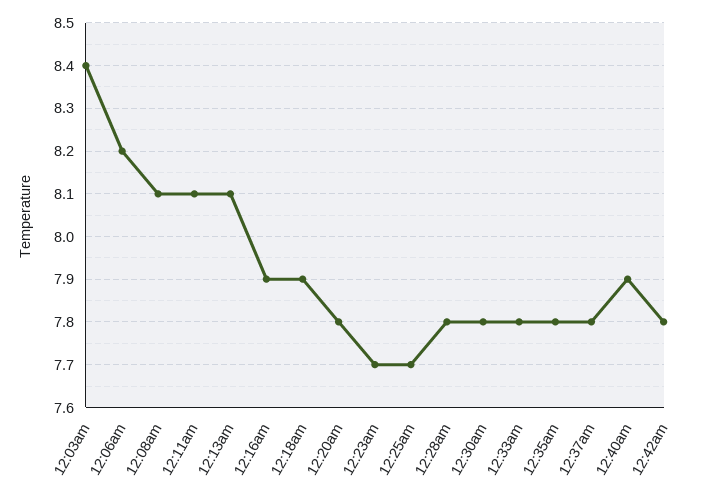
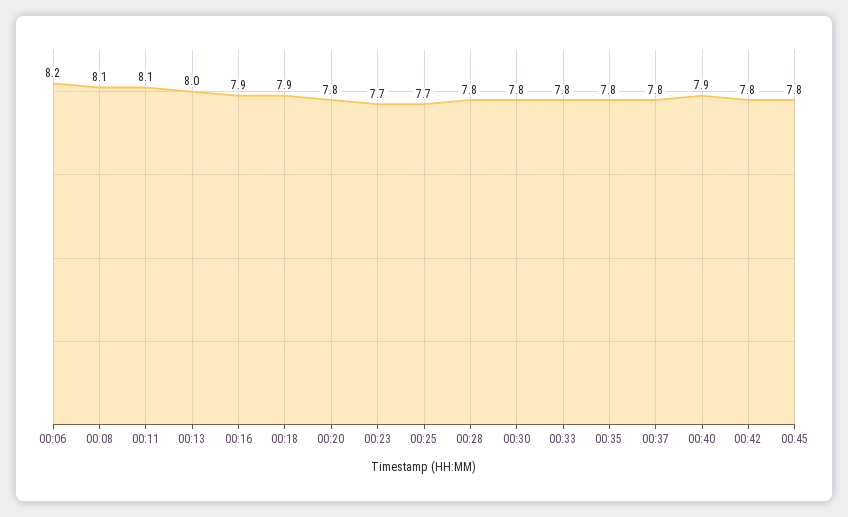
12:03am: 8.4 -> none
12:13am: 8.1 -> 8
00:45: none -> 7.8

